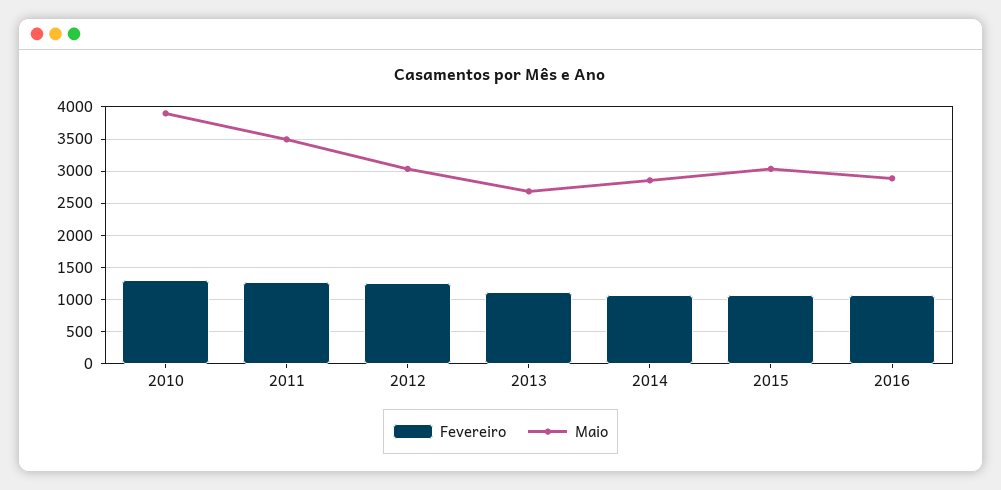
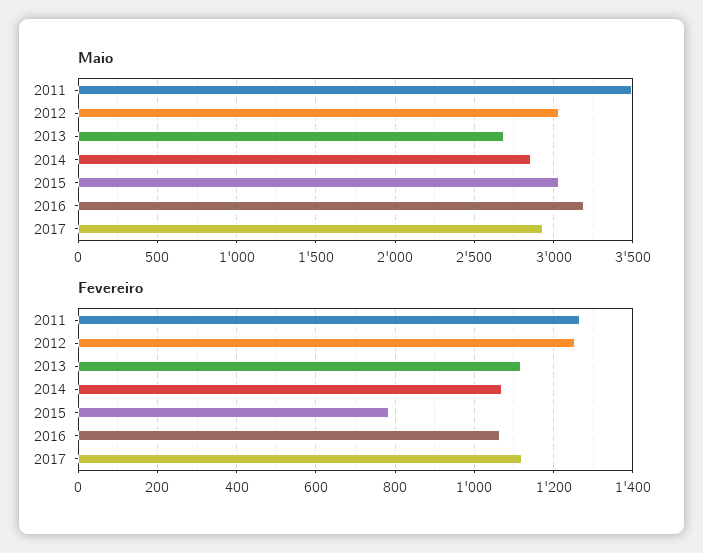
Fevereiro, 2010: 1300 -> none
Maio, 2010: 3900 -> none
Fevereiro, 2015: 1100 -> 780
Maio, 2016: 2900 -> 3200
Maio, 2017: none -> 2950
Fevereiro, 2017: none -> 1120

